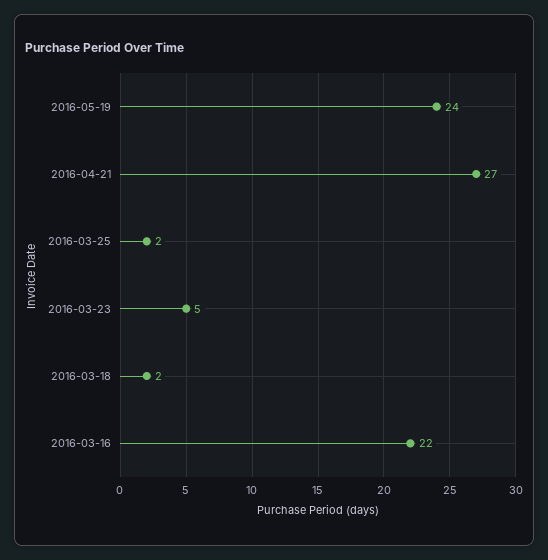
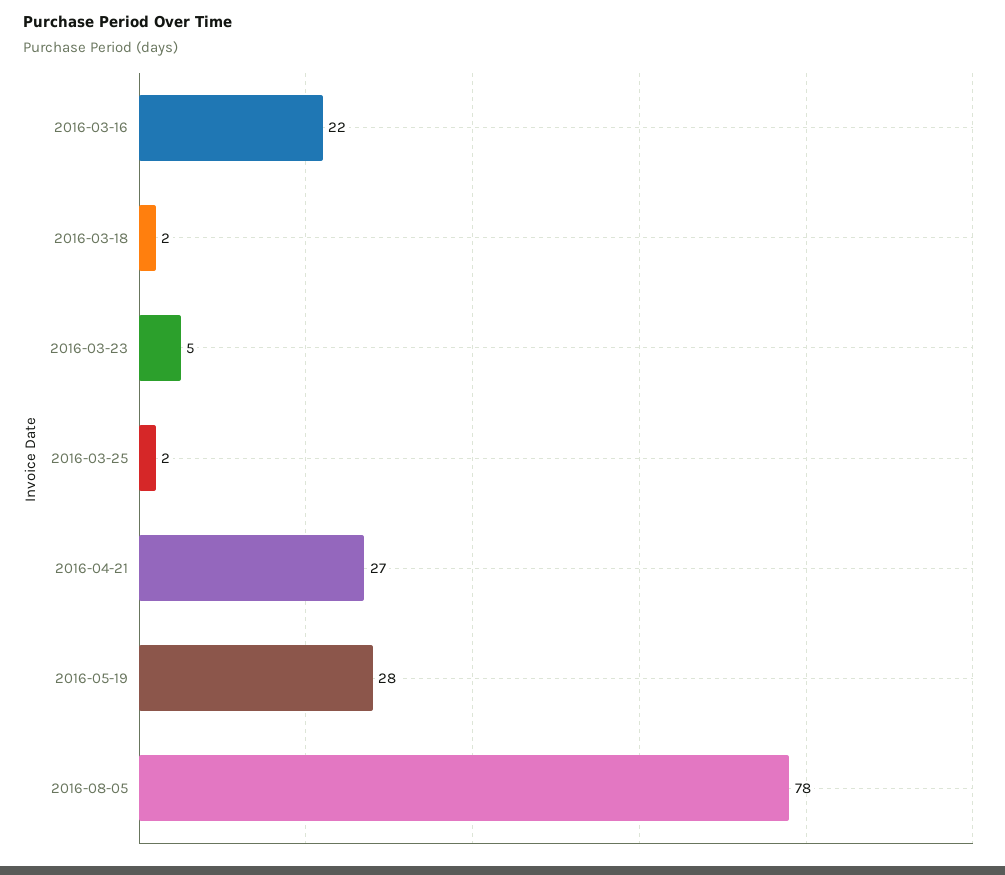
2016-05-19: 24 -> 28
2016-08-05: none -> 78

